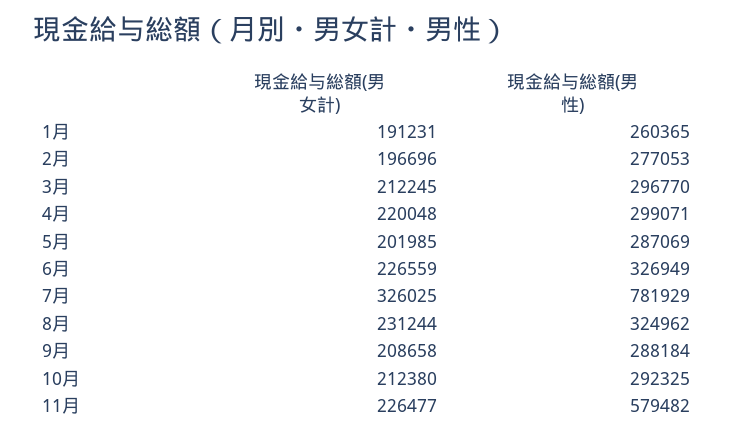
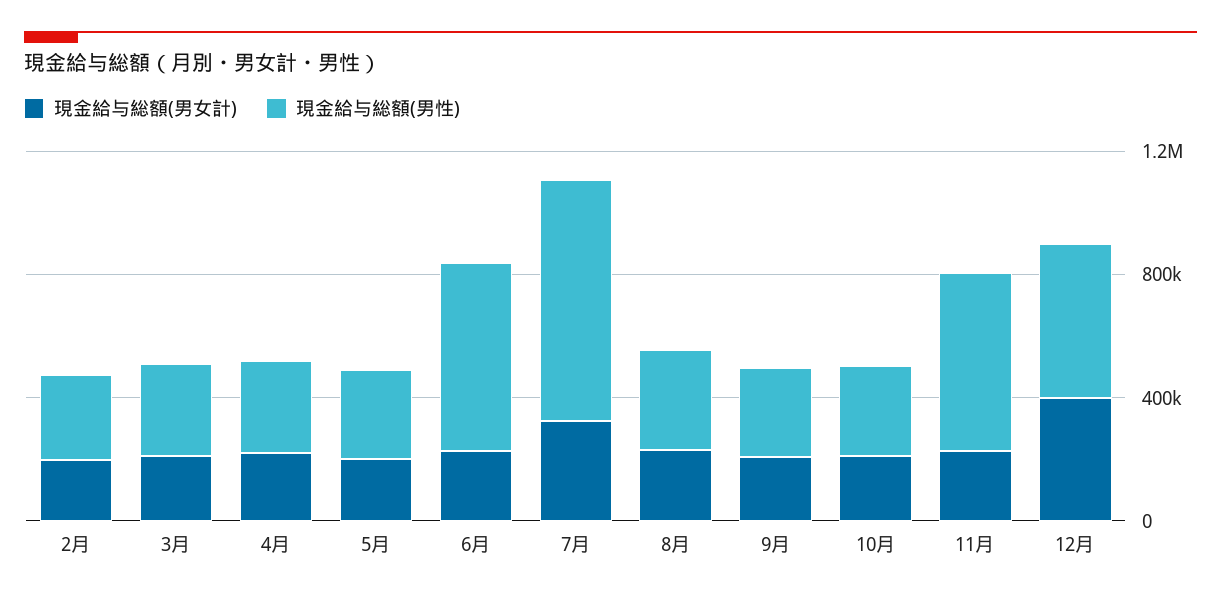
現金給与総額(男女計), 1月: 191231 -> none
現金給与総額(男性), 1月: 260365 -> none
現金給与総額(男性), 6月: 326949 -> 600000
現金給与総額(男女計), 12月: none -> 400000
現金給与総額(男性), 12月: none -> 500000

